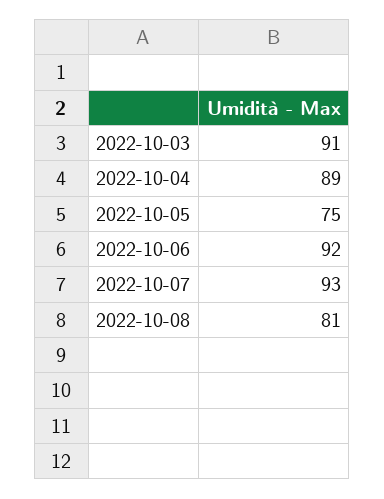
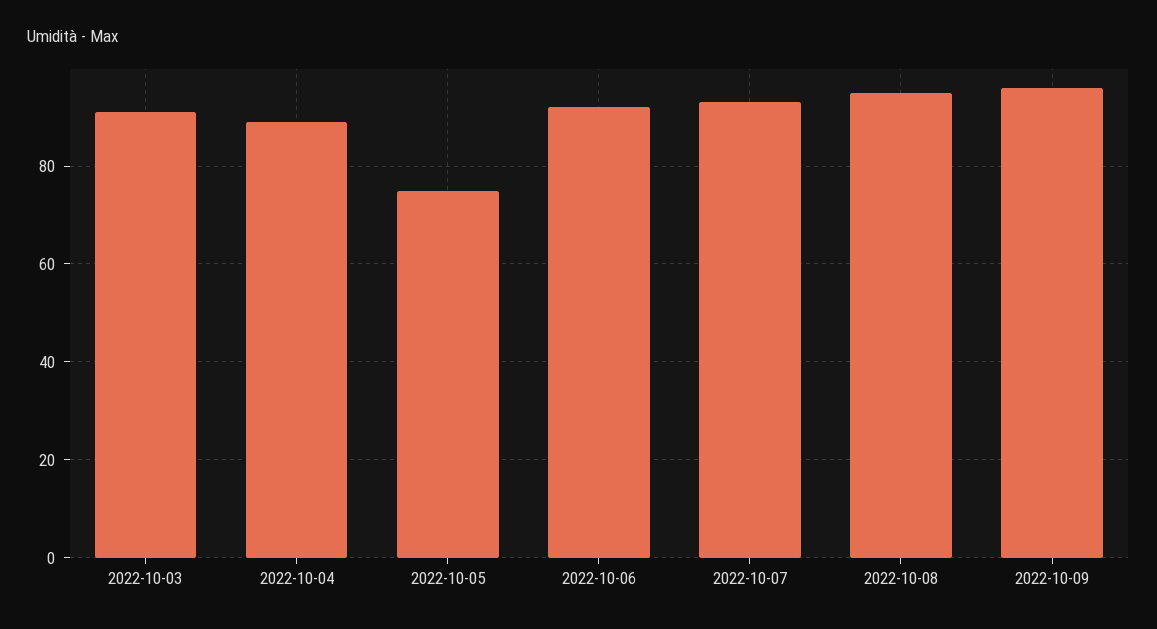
2022-10-08: 81 -> 95
2022-10-09: none -> 95

